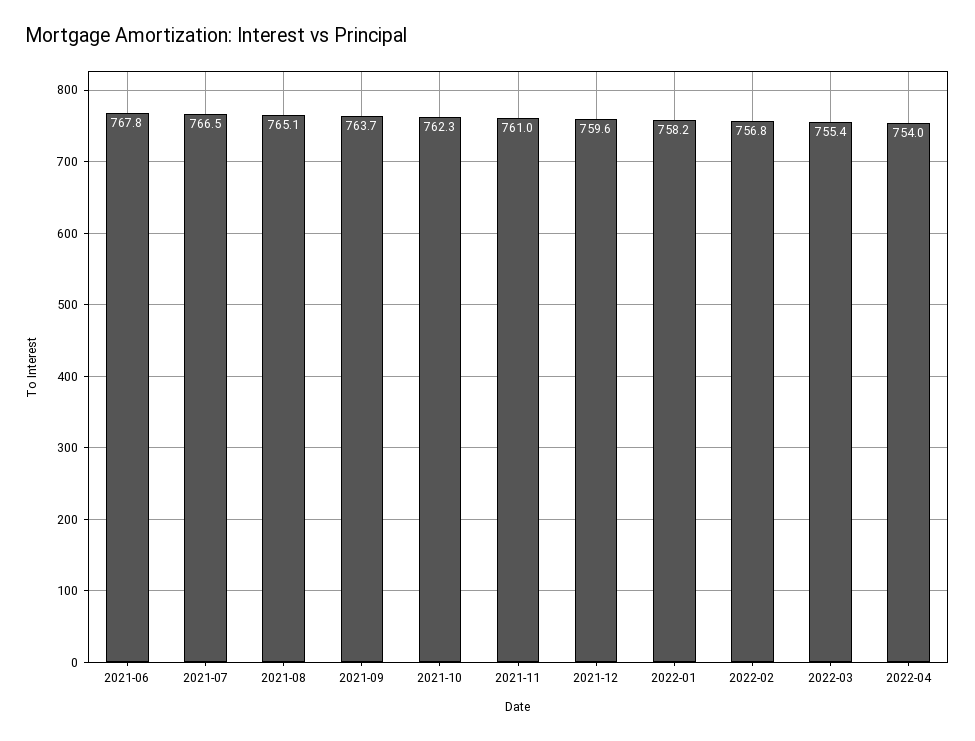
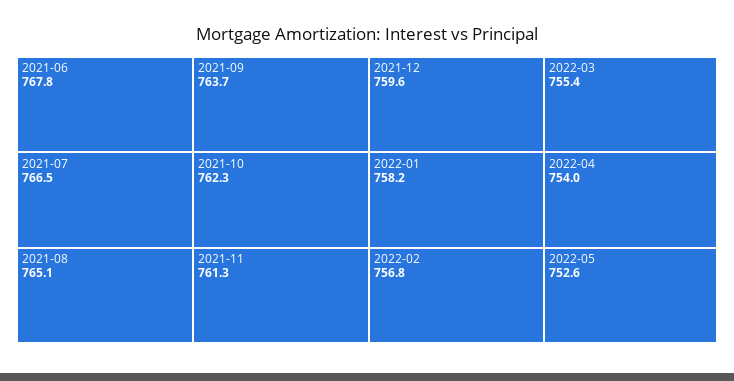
2021-11: 761 -> 761.3
2022-05: none -> 752.6

